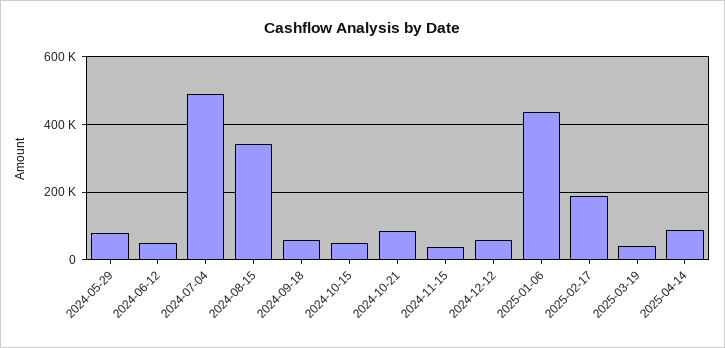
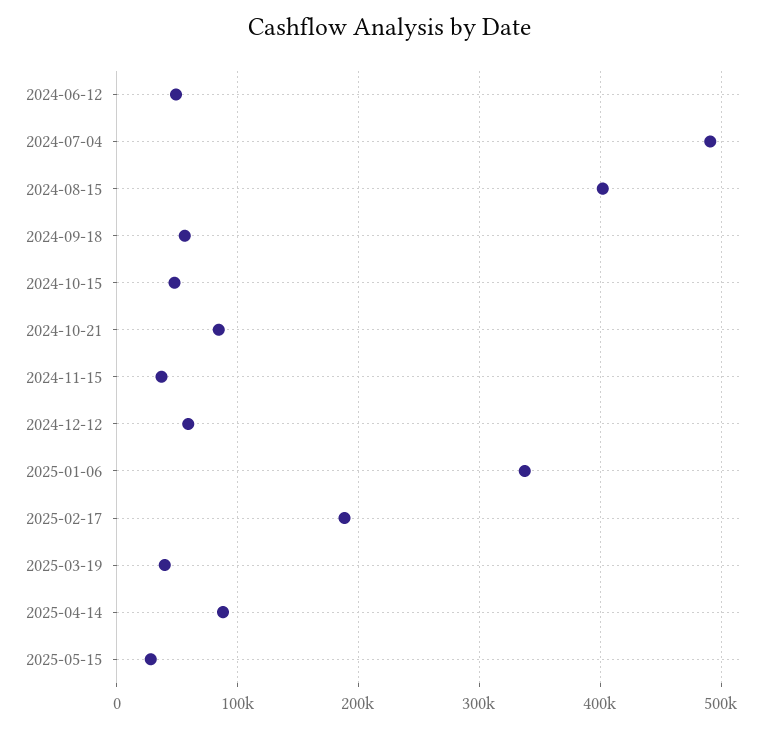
2024-05-29: 80000 -> none
2024-08-15: 340000 -> 400000
2025-01-06: 440000 -> 340000
2025-05-15: none -> 30000

